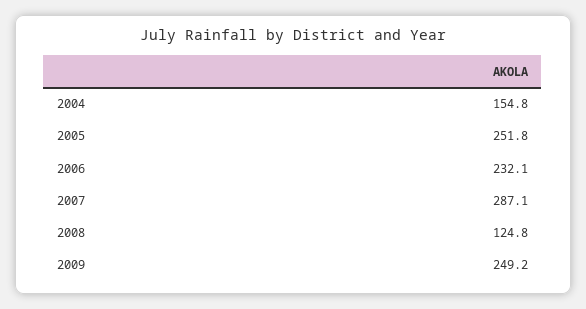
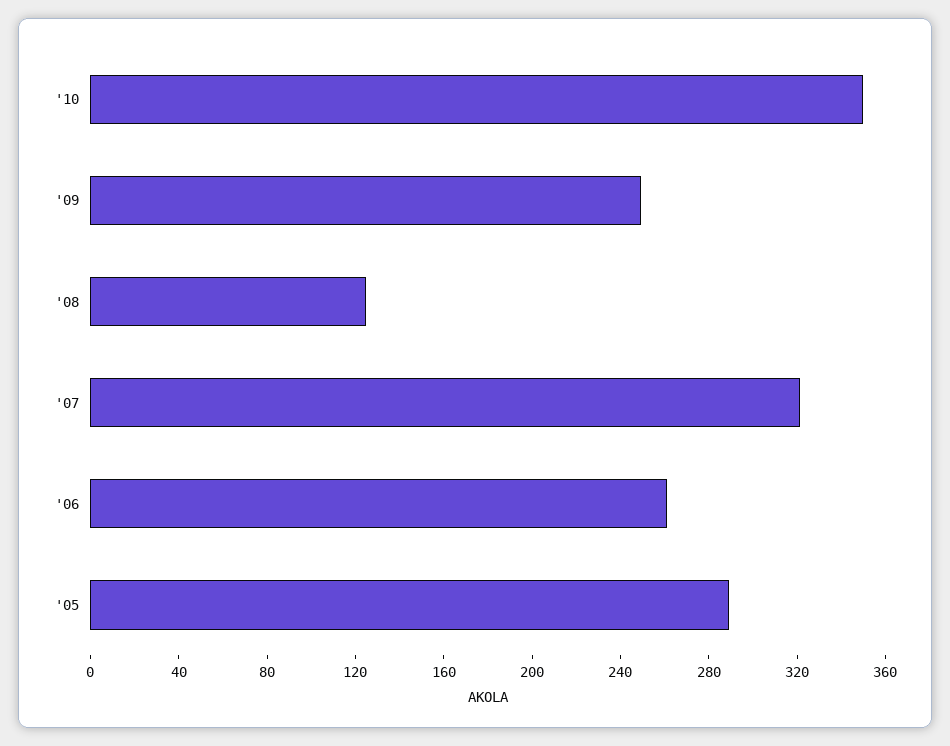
2004: 154.8 -> none
2005: 251.8 -> 290
2006: 232.1 -> 260
2007: 287.1 -> 320
'10: none -> 350

